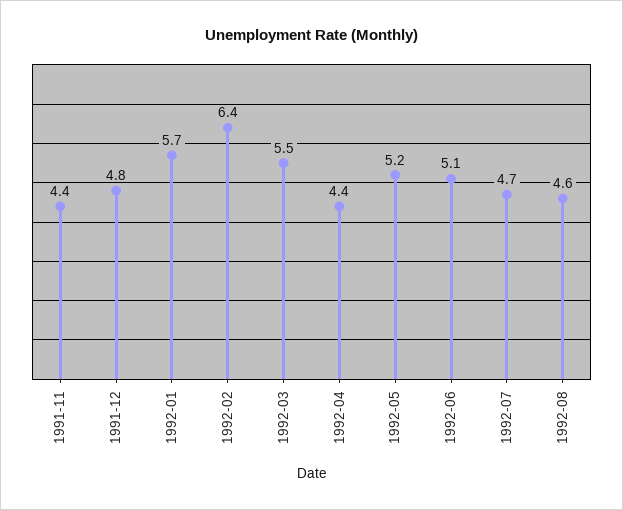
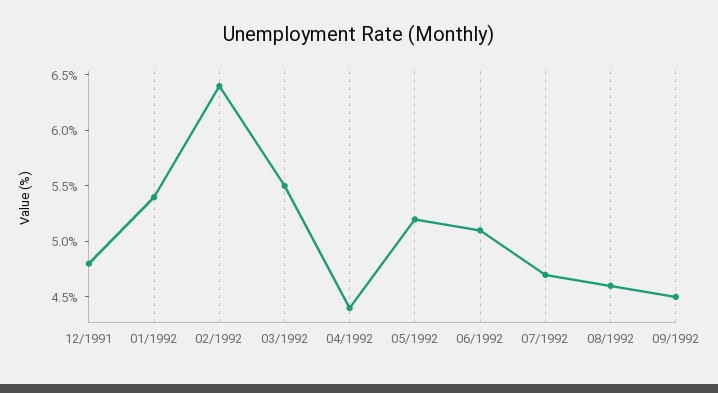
1991-11: 4.4 -> none
1992-01: 5.7 -> 5.4
09/1992: none -> 4.5

